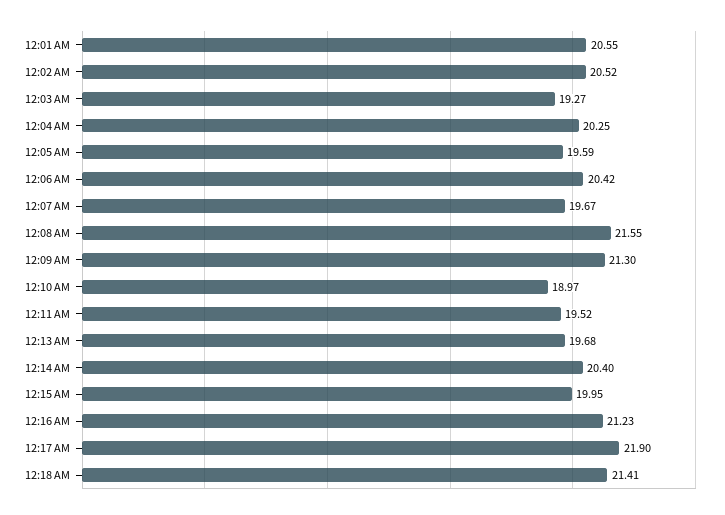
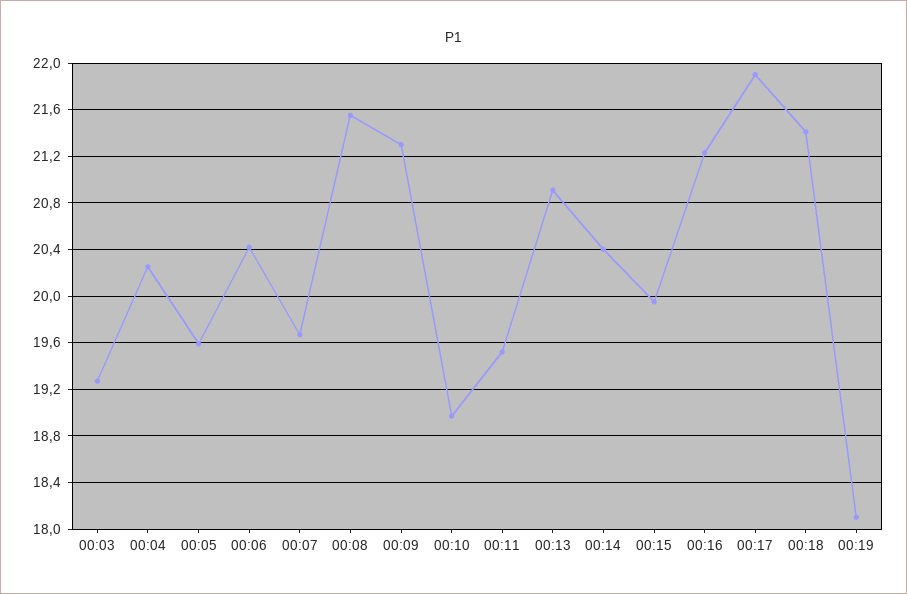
12:01 AM: 20.55 -> none
12:02 AM: 20.52 -> none
12:13 AM: 19.68 -> 20.9
00:19: none -> 18.1

